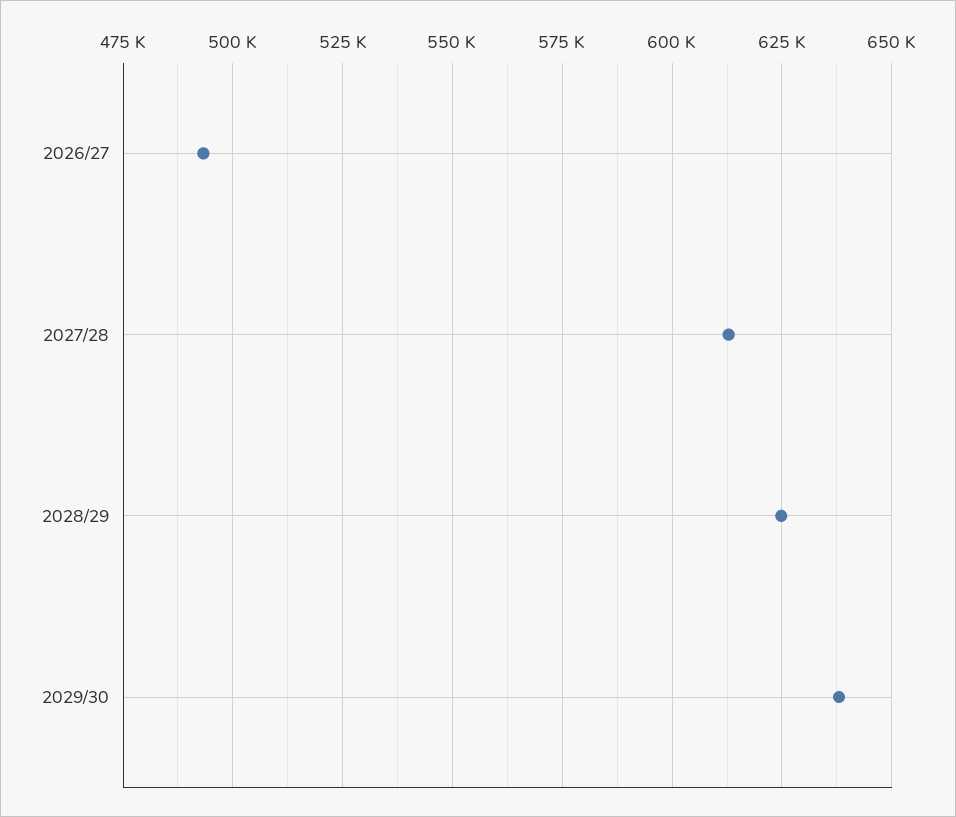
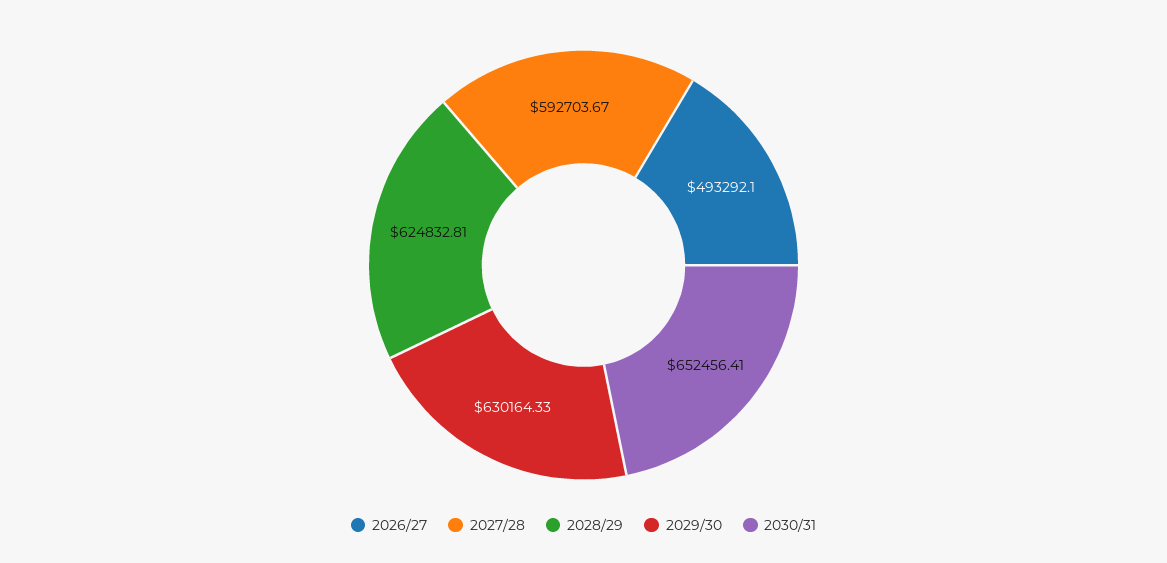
2027/28: 612500 -> 592703.67
2029/30: 637500 -> 630164.33
2030/31: none -> 652456.41

